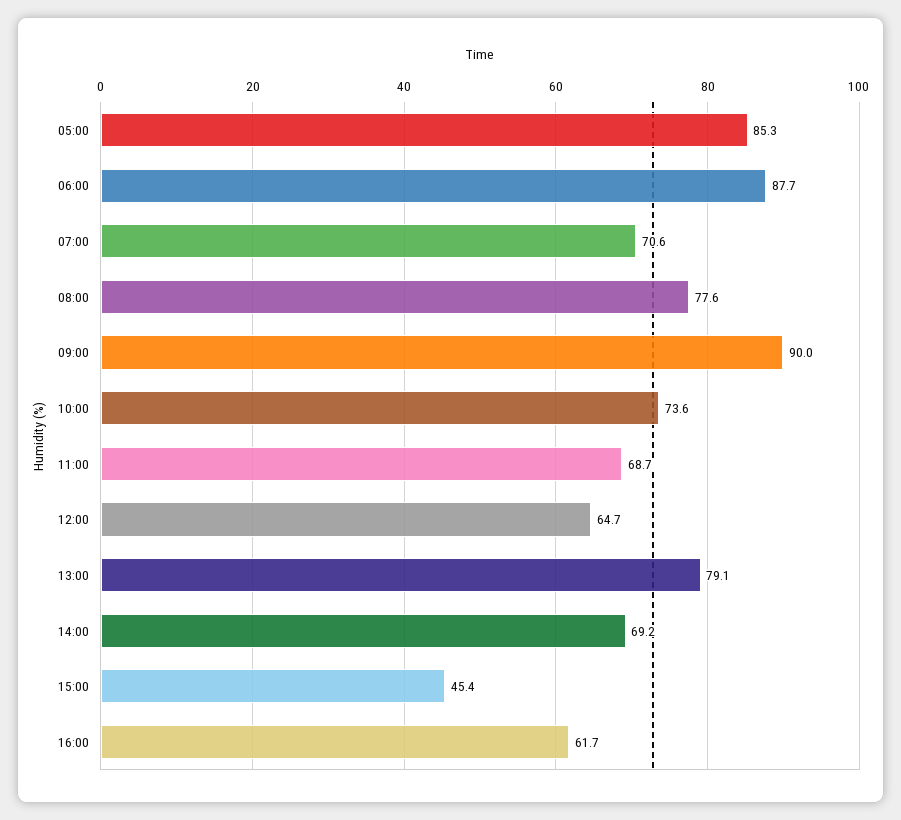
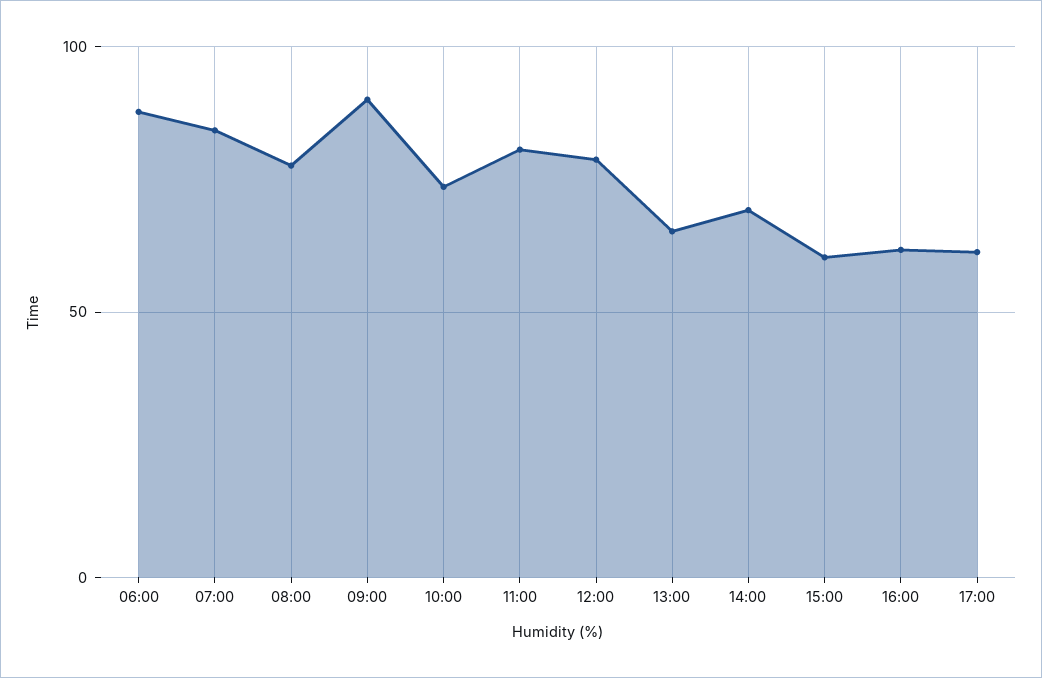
05:00: 85.3 -> none
07:00: 70.6 -> 85
11:00: 68.7 -> 80
12:00: 64.7 -> 80
13:00: 79.1 -> 65
15:00: 45.4 -> 60
17:00: none -> 60

